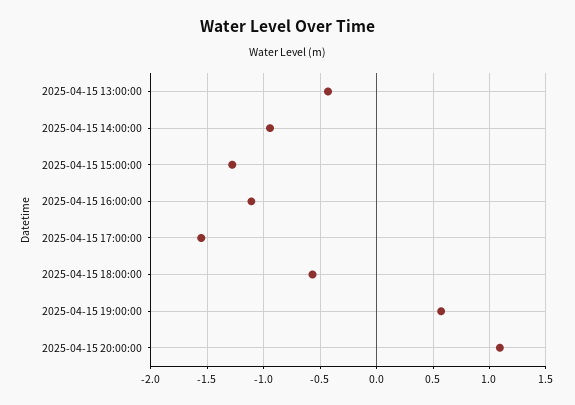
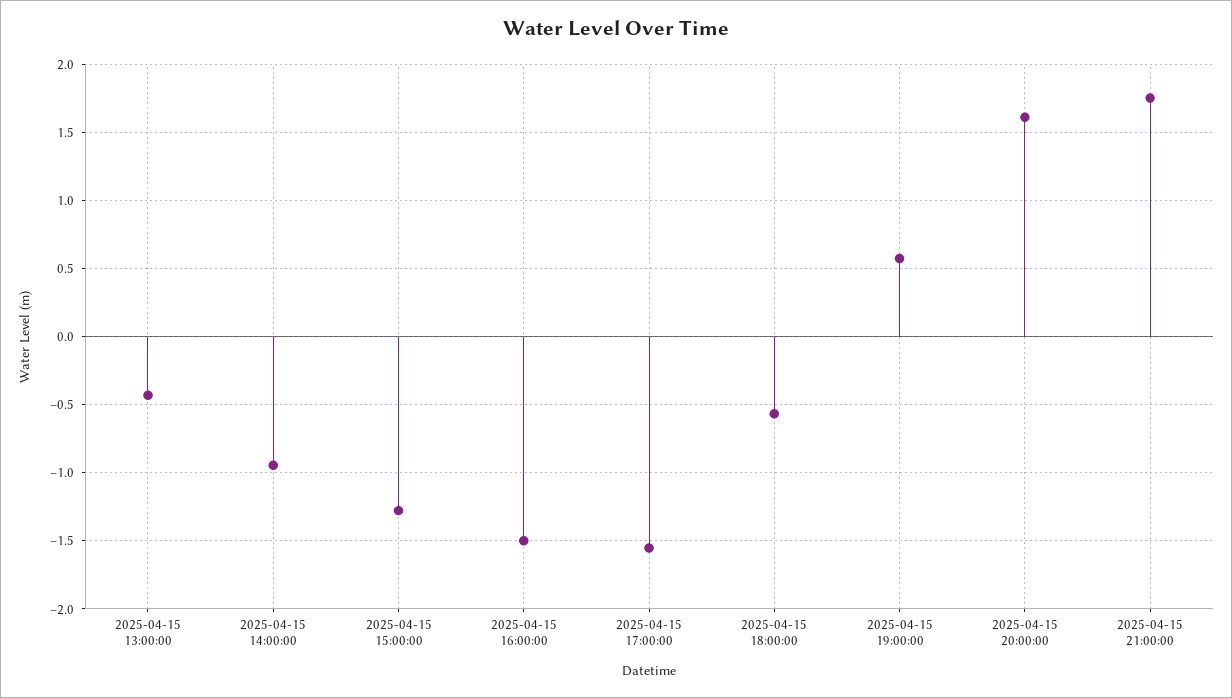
2025-04-15 16:00:00: -1.1 -> -1.5
2025-04-15 20:00:00: 1.1 -> 1.6
2025-04-15 21:00:00: none -> 1.75

